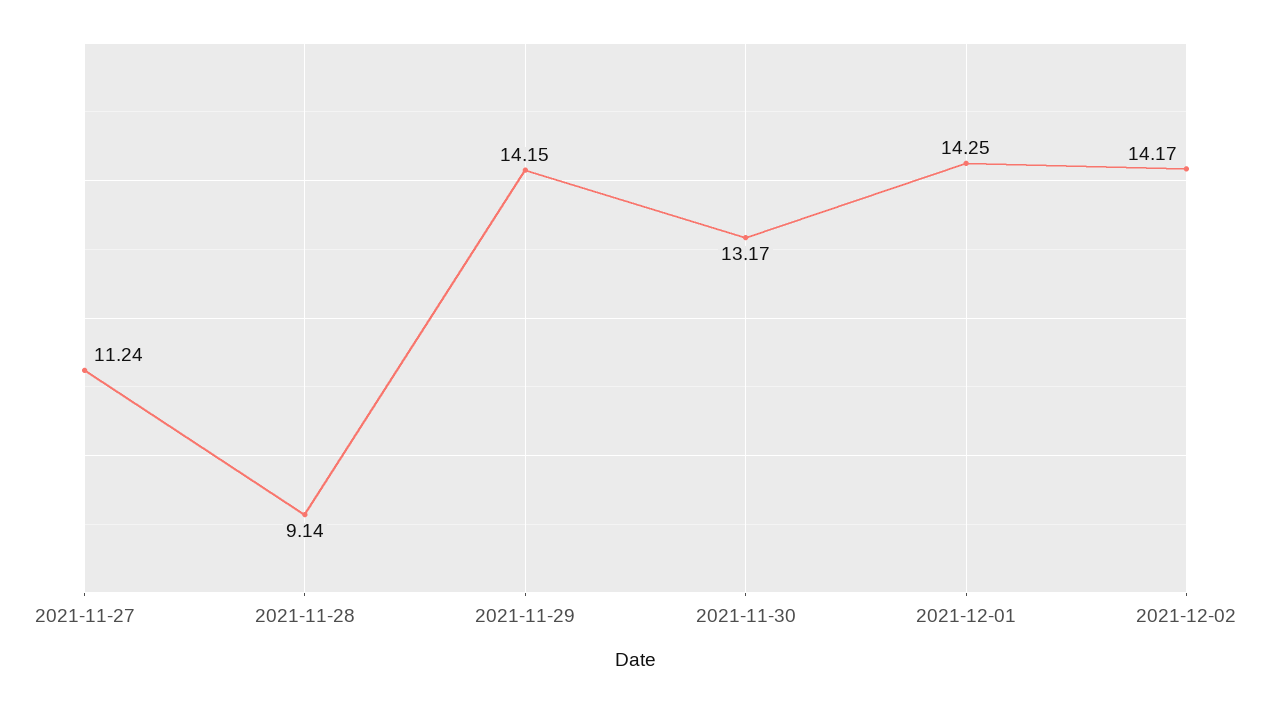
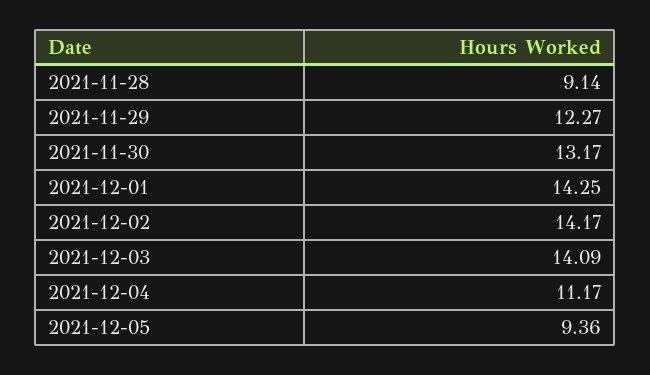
2021-11-27: 11.24 -> none
2021-11-29: 14.15 -> 12.27
2021-12-03: none -> 14.09
2021-12-04: none -> 11.17
2021-12-05: none -> 9.36

